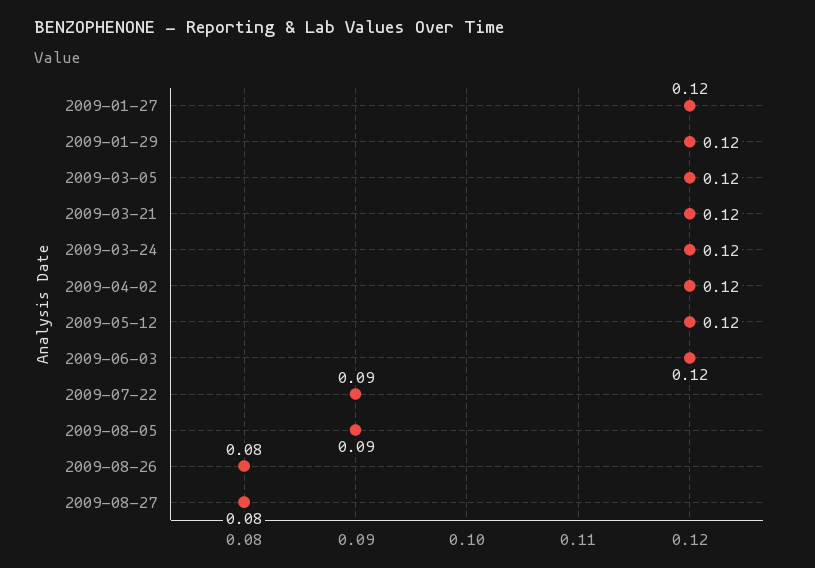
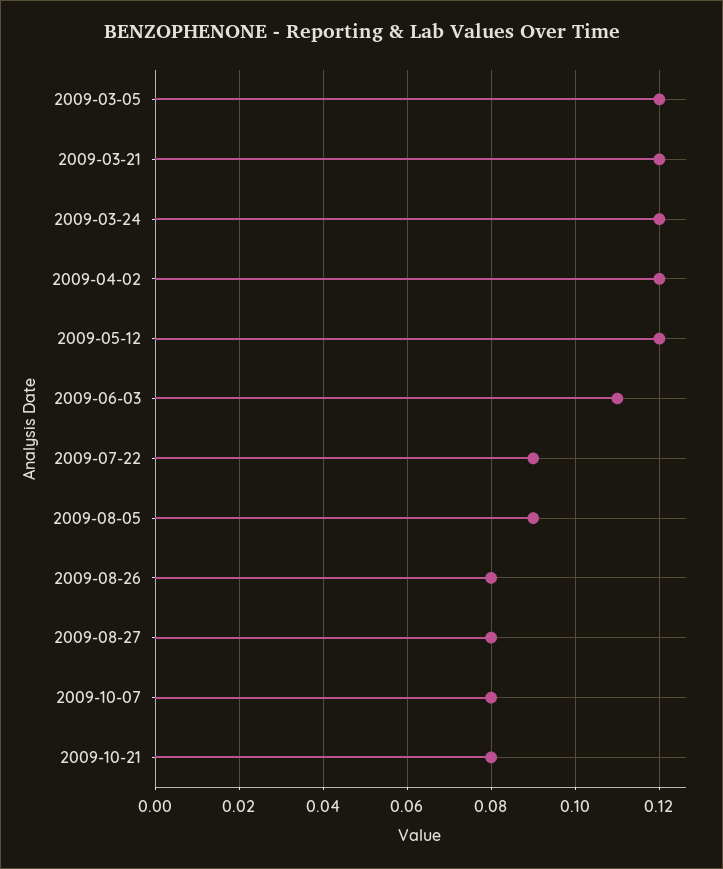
2009-01-27: 0.12 -> none
2009-01-29: 0.12 -> none
2009-06-03: 0.12 -> 0.11
2009-10-07: none -> 0.08
2009-10-21: none -> 0.08

